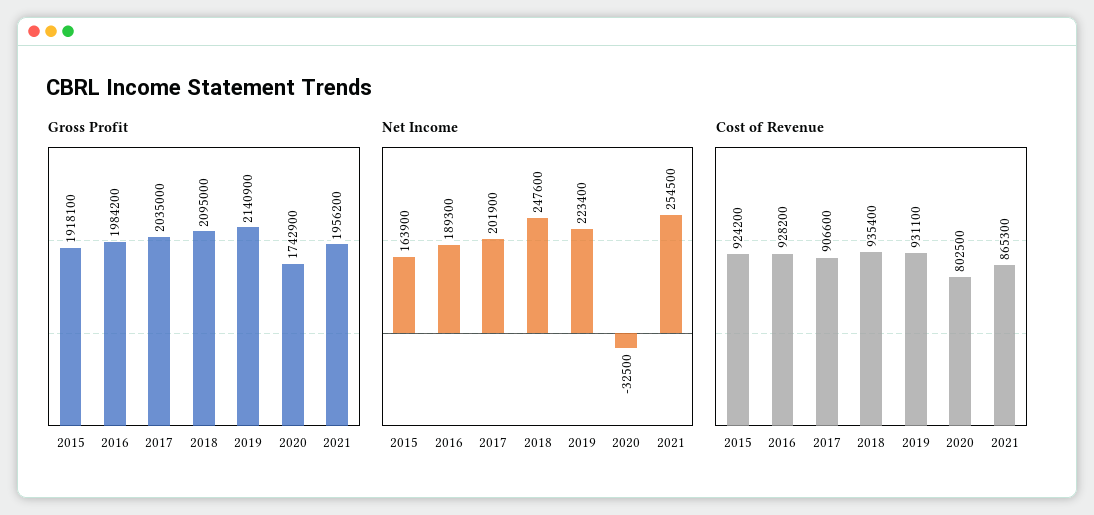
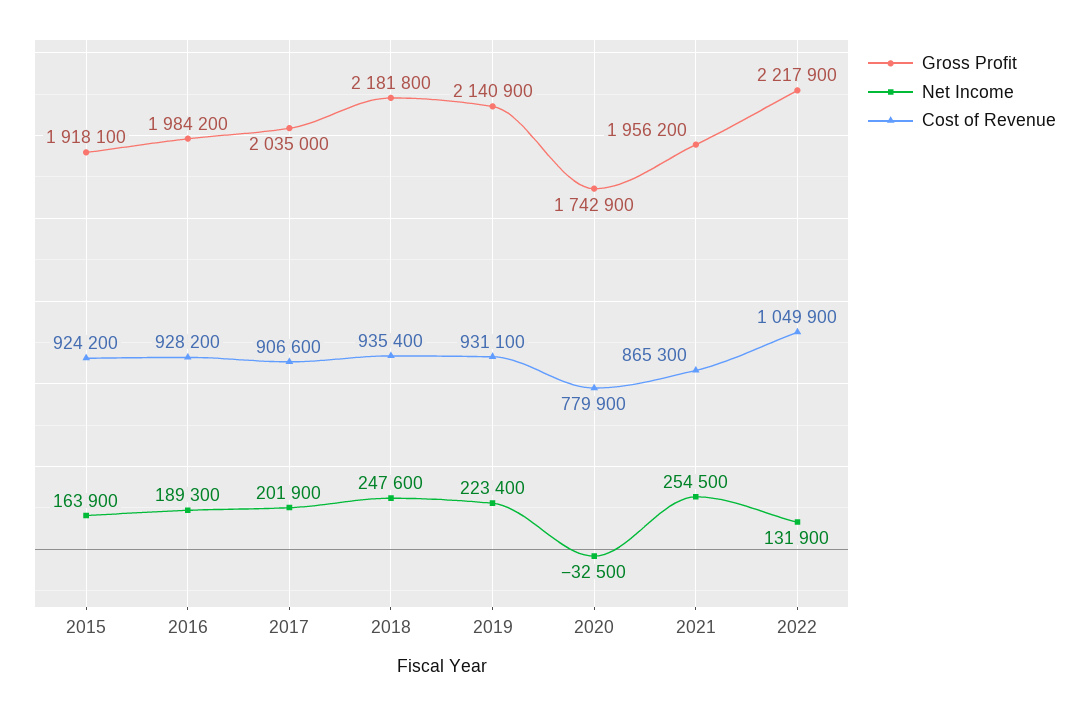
Gross Profit, 2018: 2095000 -> 2181800
Cost of Revenue, 2020: 802500 -> 779900
Gross Profit, 2022: none -> 2217900
Net Income, 2022: none -> 131900
Cost of Revenue, 2022: none -> 1049900

